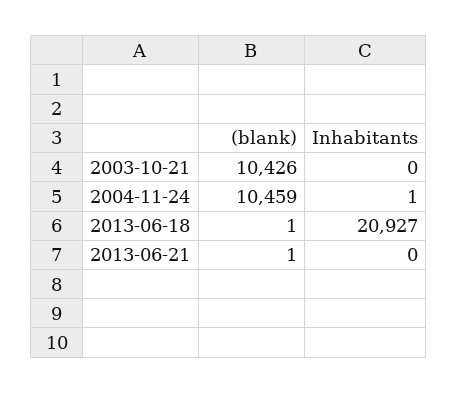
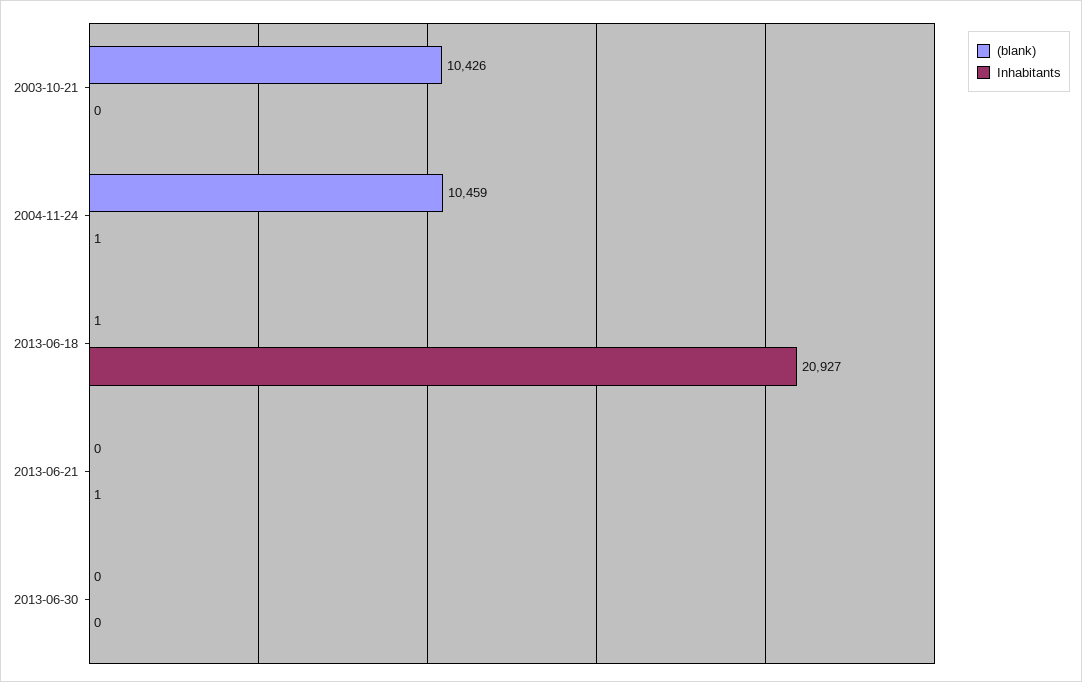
(blank), 2013-06-21: 1 -> 0
Inhabitants, 2013-06-21: 0 -> 1
(blank), 2013-06-30: none -> 0
Inhabitants, 2013-06-30: none -> 0

